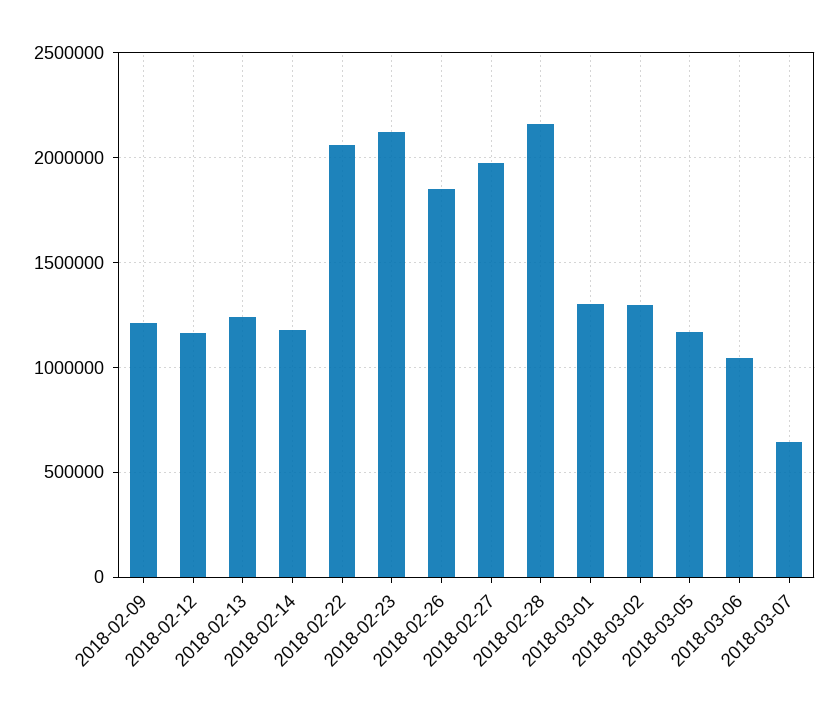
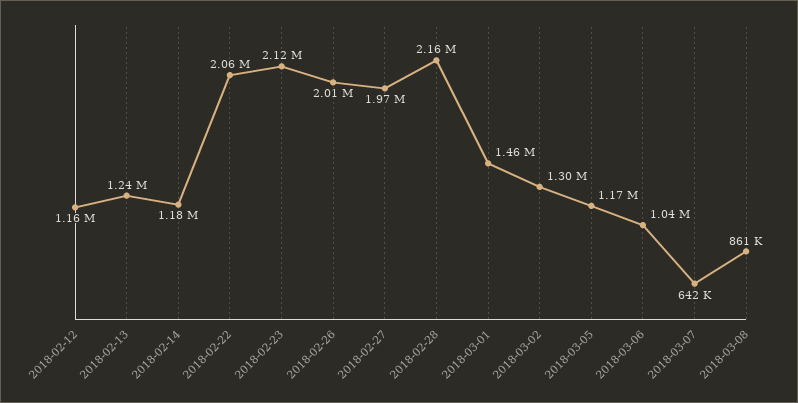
2018-02-09: 1200000 -> none
2018-02-26: 1850000 -> 2010000
2018-03-01: 1300000 -> 1460000
2018-03-08: none -> 861000

